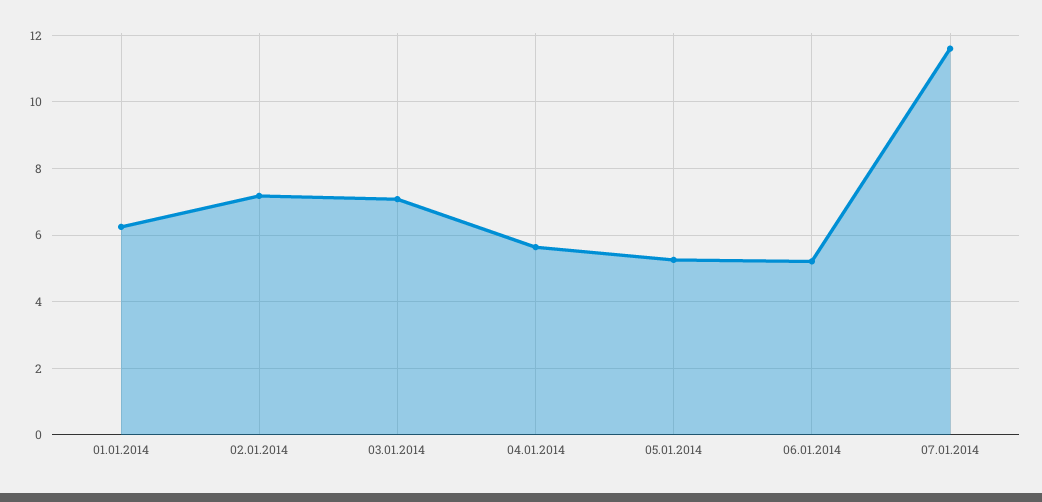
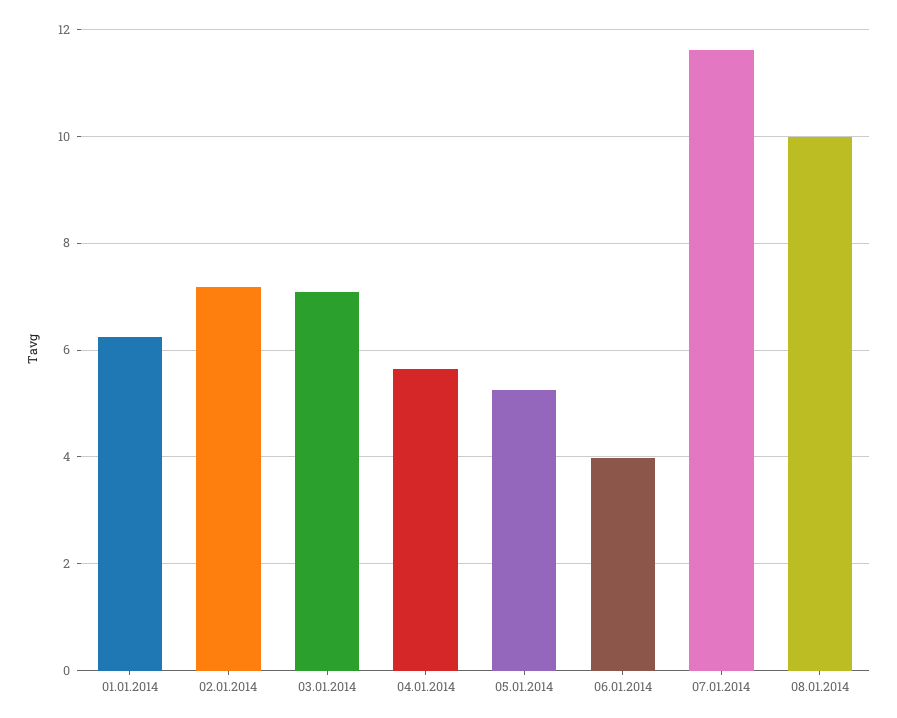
06.01.2014: 5.2 -> 4
08.01.2014: none -> 10

